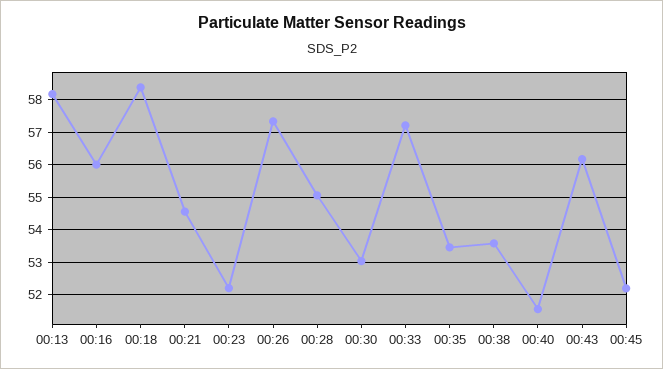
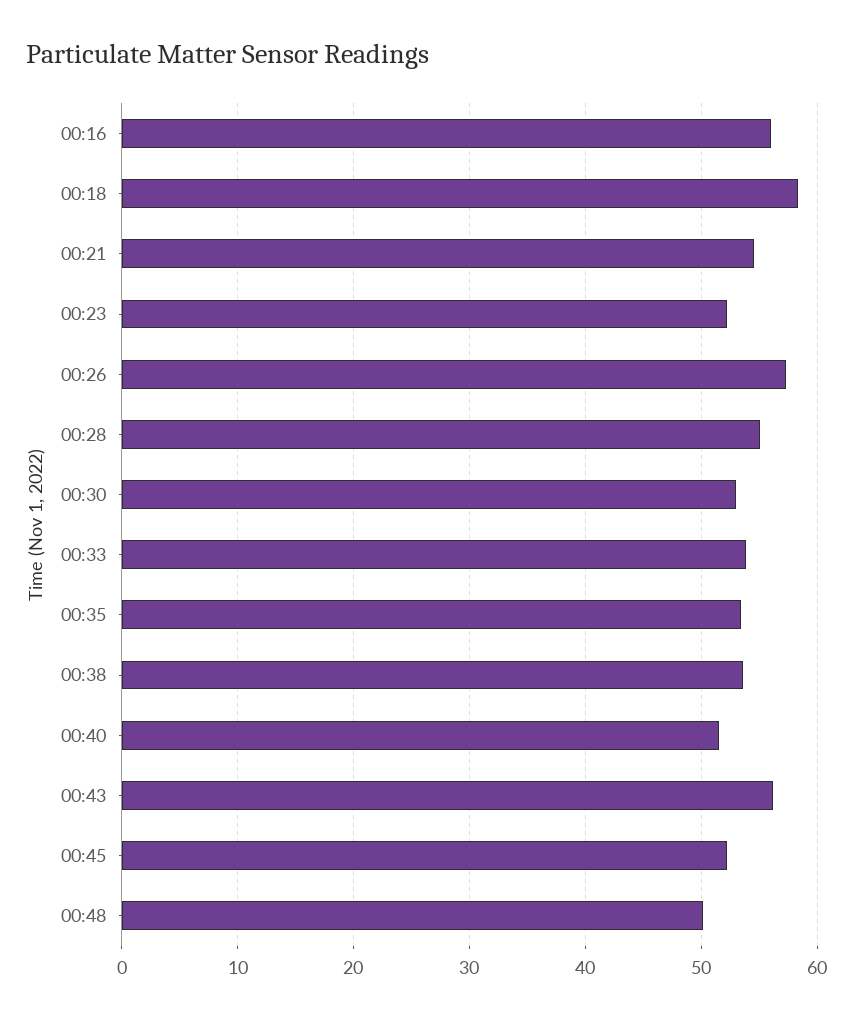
00:13: 58.2 -> none
00:33: 57.2 -> 54
00:48: none -> 50

